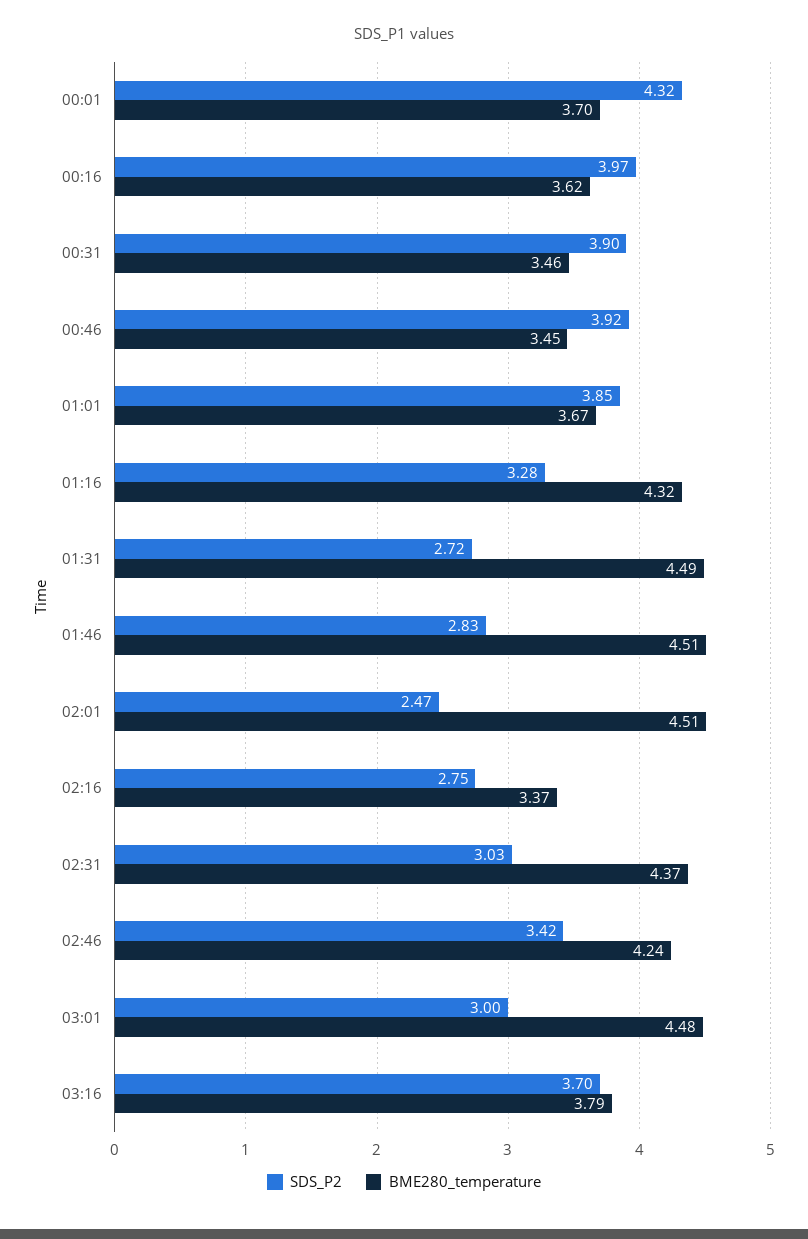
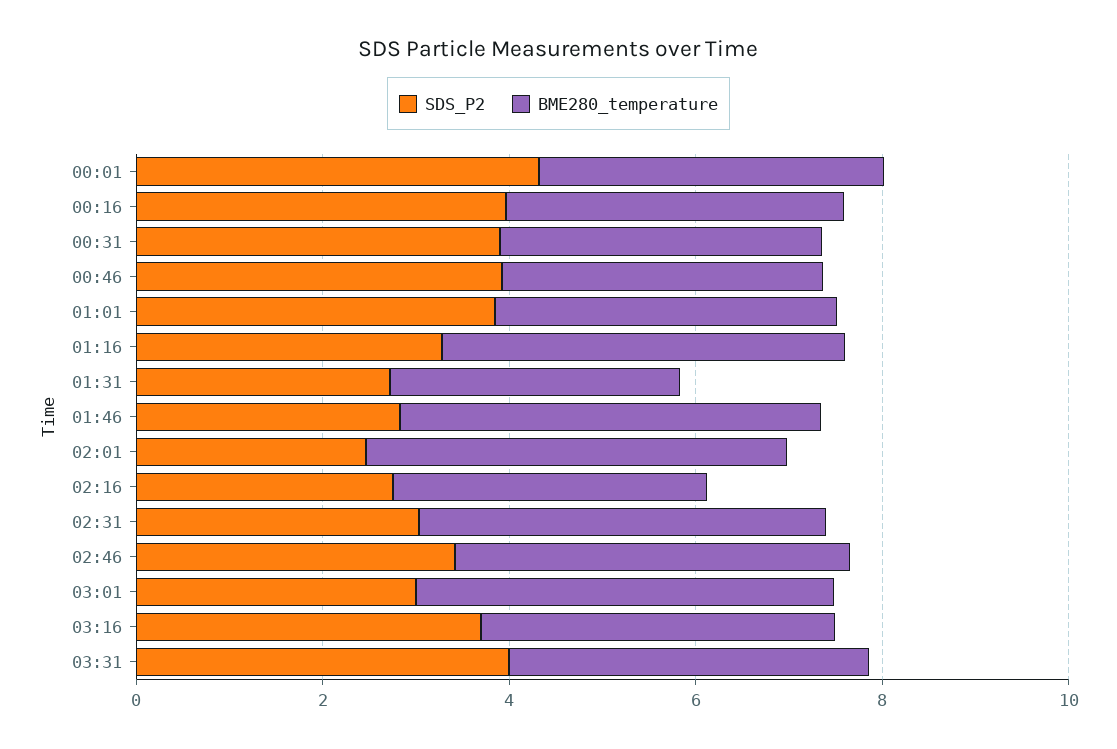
BME280_temperature, 01:31: 4.49 -> 3
SDS_P2, 03:31: none -> 4
BME280_temperature, 03:31: none -> 4

